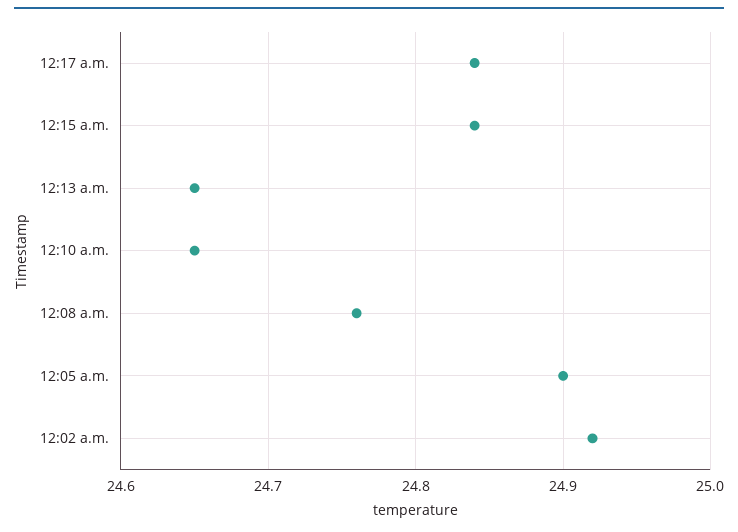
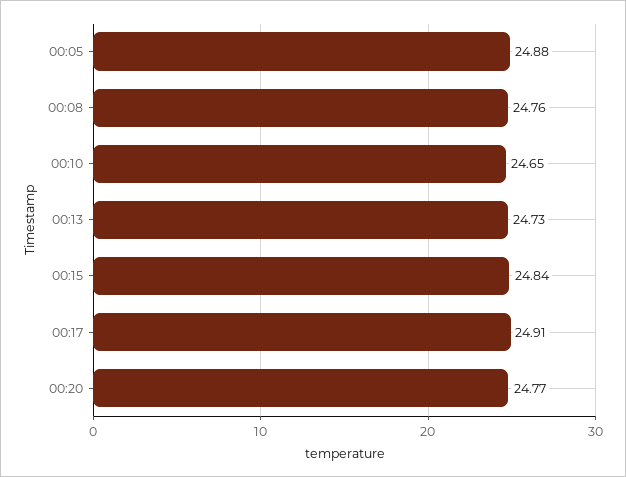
12:17 a.m.: 24.84 -> 24.91
12:13 a.m.: 24.65 -> 24.73
12:05 a.m.: 24.9 -> 24.88
12:02 a.m.: 24.92 -> none
00:20: none -> 24.77

